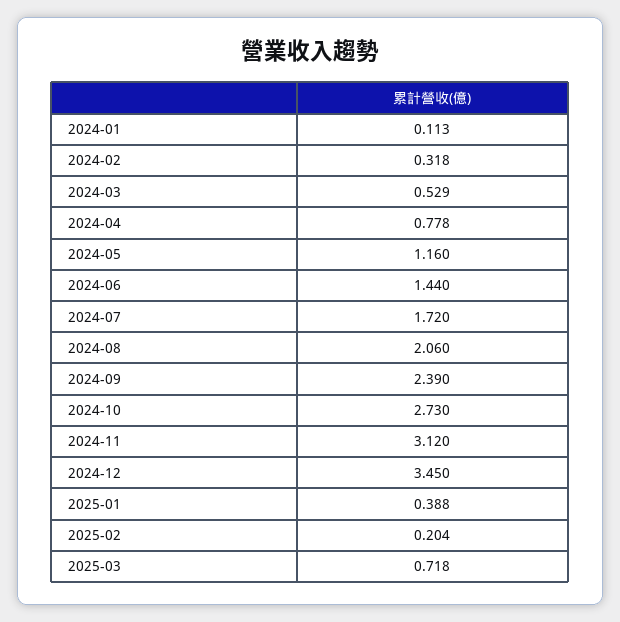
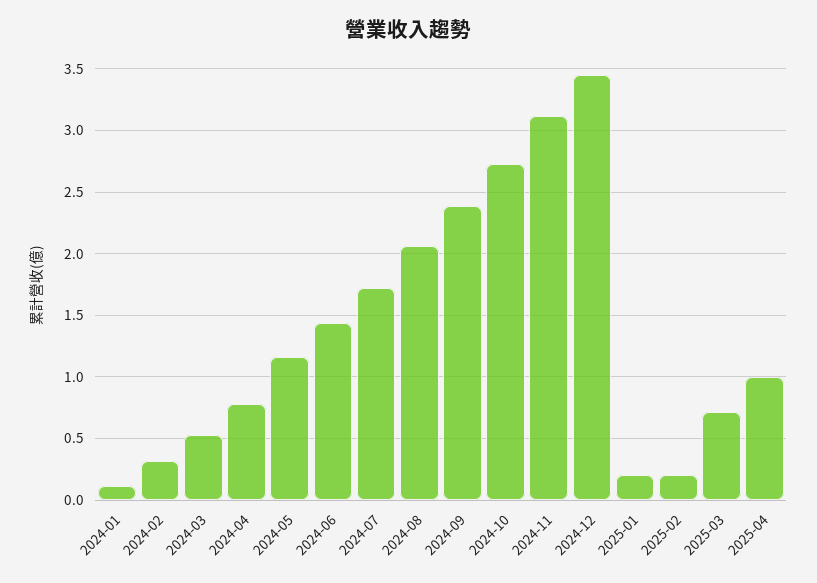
2025-01: 0.388 -> 0.2
2025-04: none -> 1

